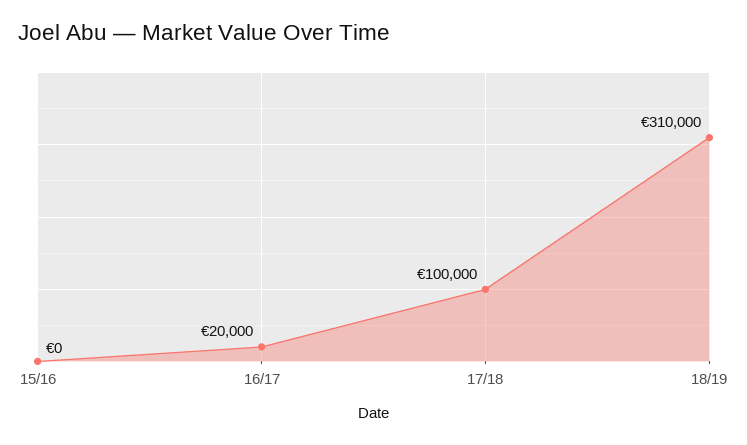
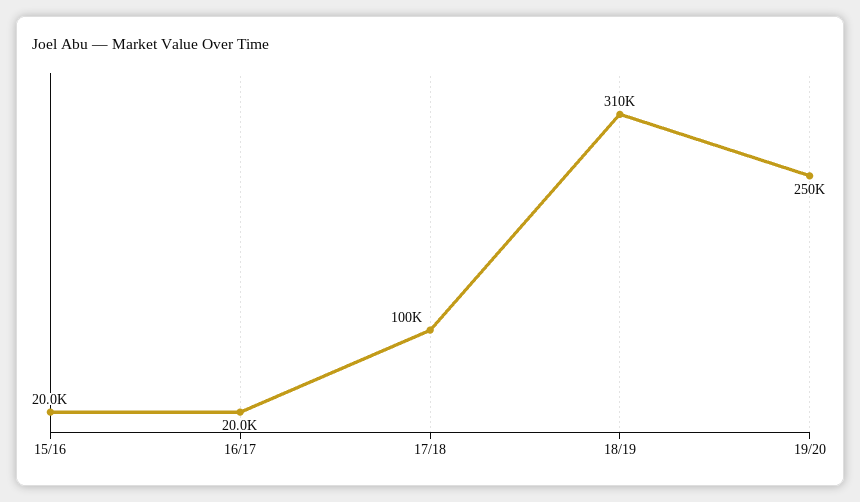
15/16: 0 -> 20000
19/20: none -> 250000

